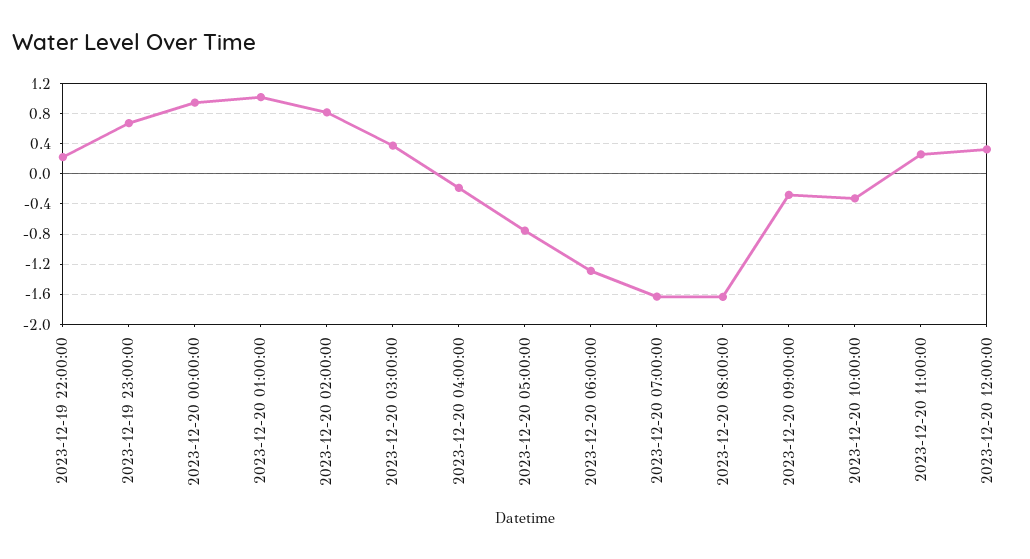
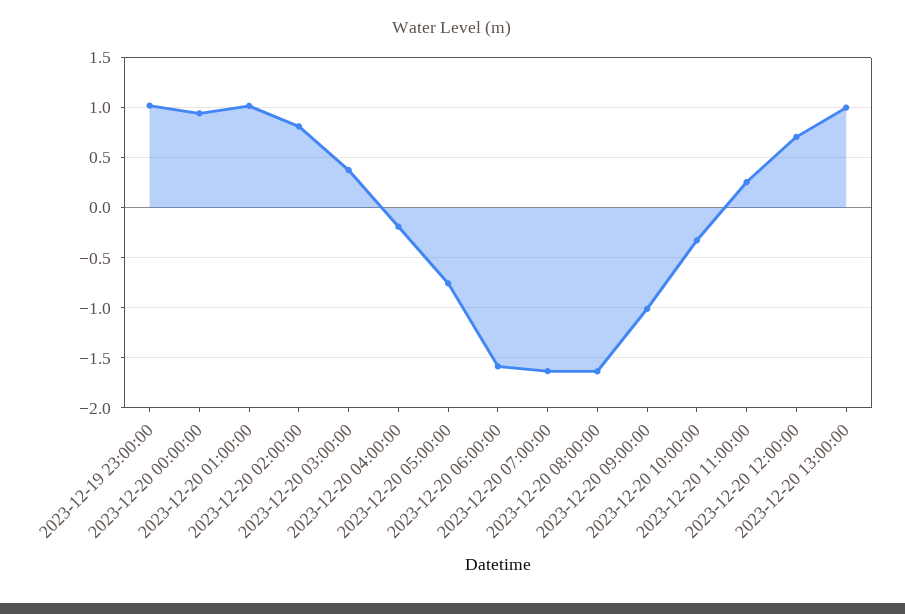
2023-12-19 22:00:00: 0.2 -> none
2023-12-19 23:00:00: 0.7 -> 1
2023-12-20 06:00:00: -1.3 -> -1.6
2023-12-20 09:00:00: -0.3 -> -1
2023-12-20 12:00:00: 0.3 -> 0.7
2023-12-20 13:00:00: none -> 1

